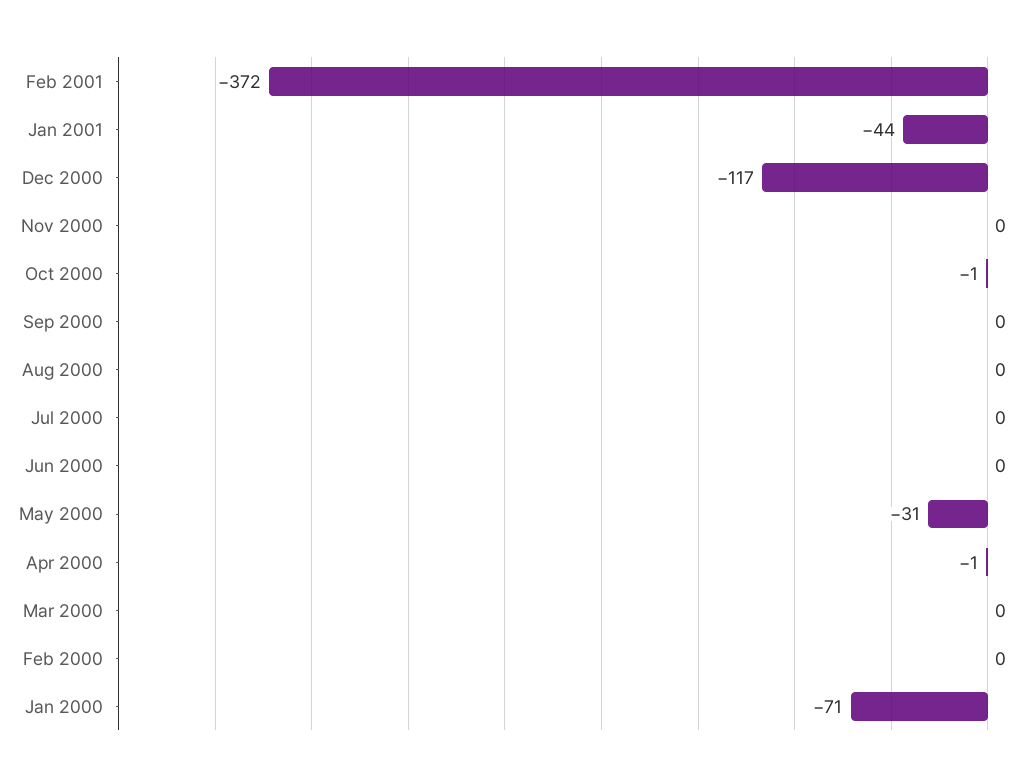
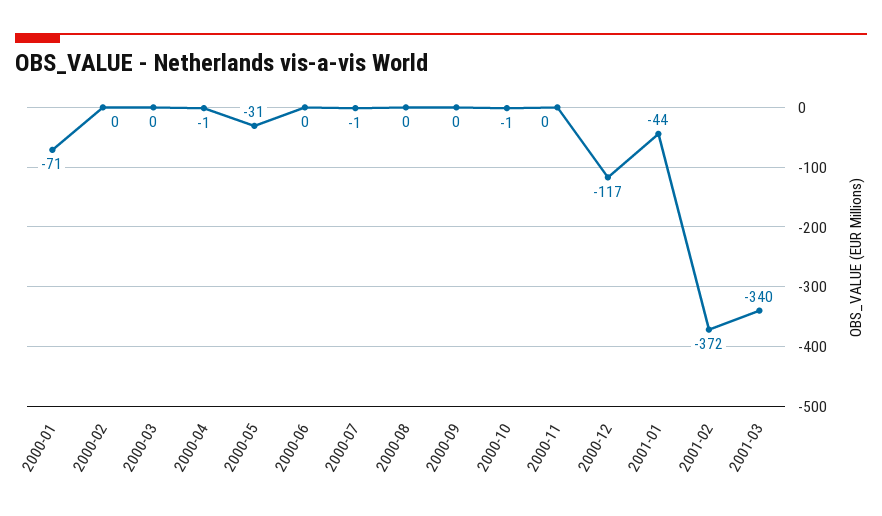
Jul 2000: 0 -> -1
2001-03: none -> -340

